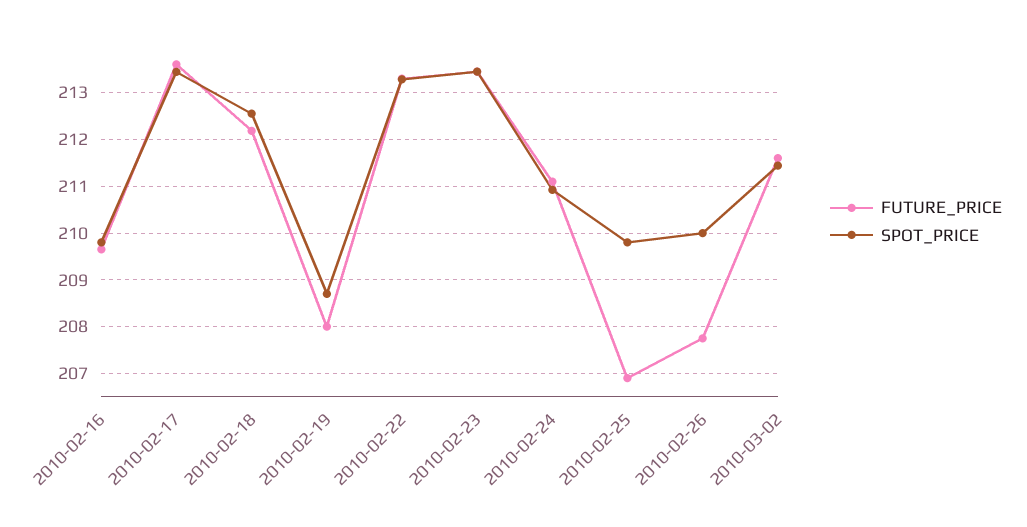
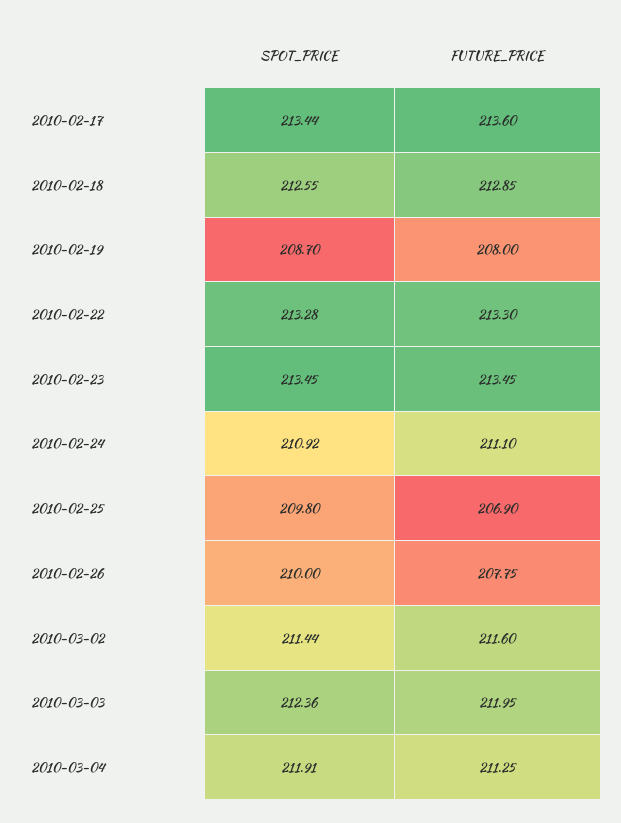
FUTURE_PRICE, 2010-02-16: 209.6 -> none
SPOT_PRICE, 2010-02-16: 209.8 -> none
FUTURE_PRICE, 2010-02-18: 212.2 -> 212.85
SPOT_PRICE, 2010-03-03: none -> 212.36
FUTURE_PRICE, 2010-03-03: none -> 211.95
SPOT_PRICE, 2010-03-04: none -> 211.91
FUTURE_PRICE, 2010-03-04: none -> 211.25

